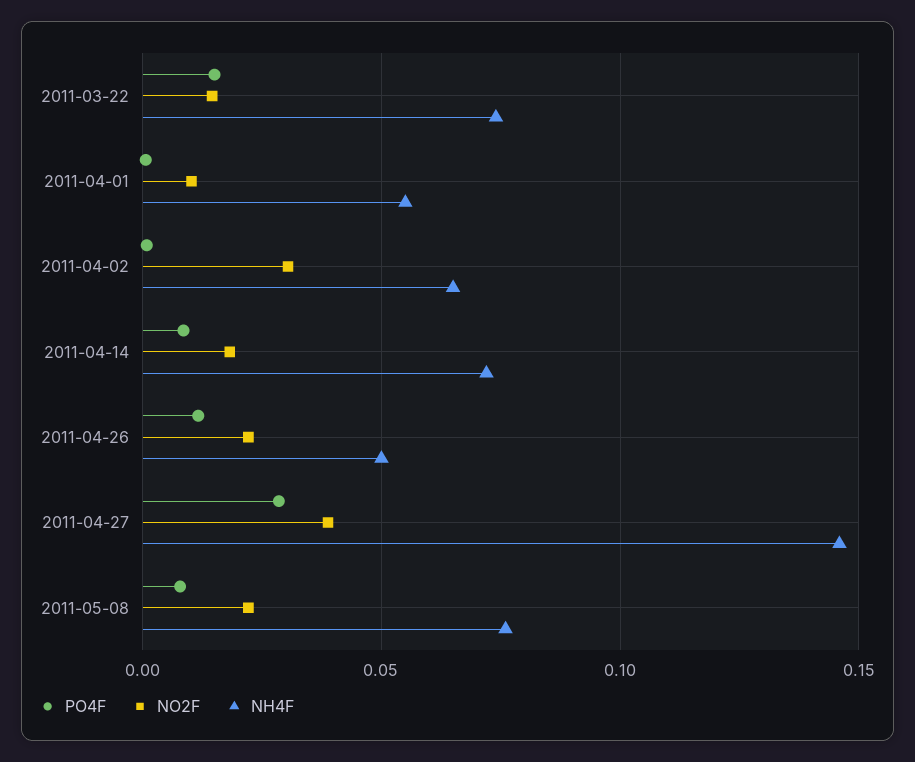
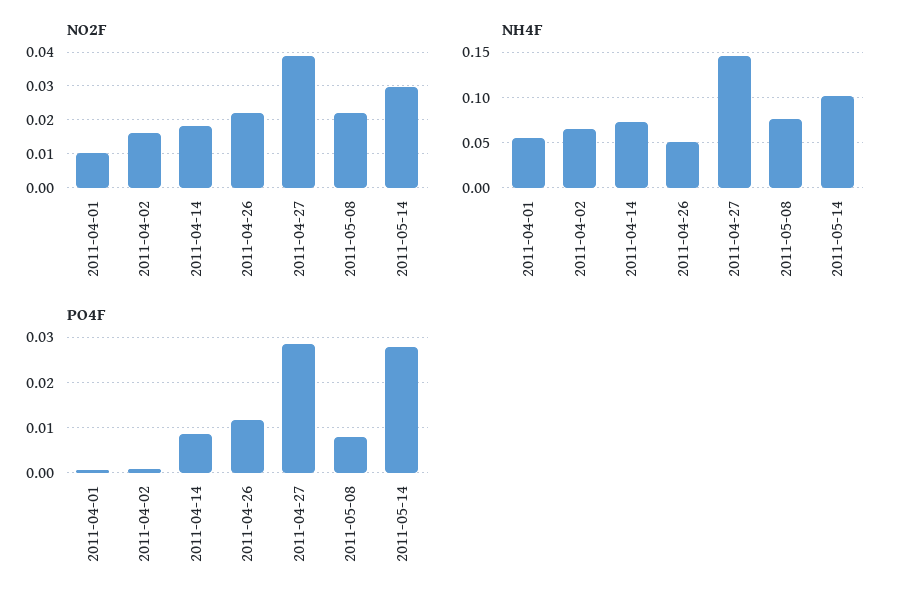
PO4F, 2011-03-22: 0.015 -> none
NO2F, 2011-03-22: 0.015 -> none
NH4F, 2011-03-22: 0.075 -> none
NO2F, 2011-04-02: 0.03 -> 0.016
NO2F, 2011-05-14: none -> 0.03
NH4F, 2011-05-14: none -> 0.1
PO4F, 2011-05-14: none -> 0.028

